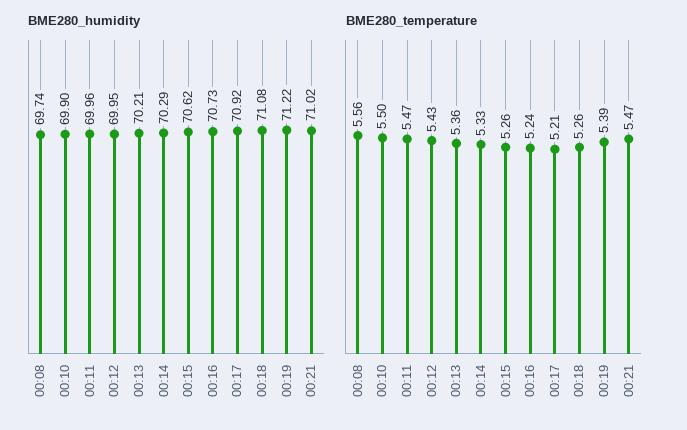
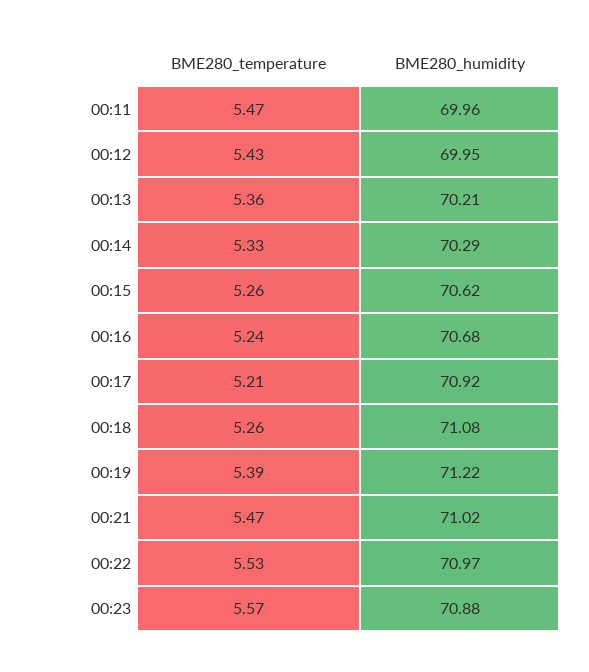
BME280_humidity, 00:08: 69.74 -> none
BME280_humidity, 00:10: 69.9 -> none
BME280_humidity, 00:16: 70.73 -> 70.68
BME280_temperature, 00:08: 5.56 -> none
BME280_temperature, 00:10: 5.5 -> none
BME280_temperature, 00:22: none -> 5.53
BME280_humidity, 00:22: none -> 70.97
BME280_temperature, 00:23: none -> 5.57
BME280_humidity, 00:23: none -> 70.88

